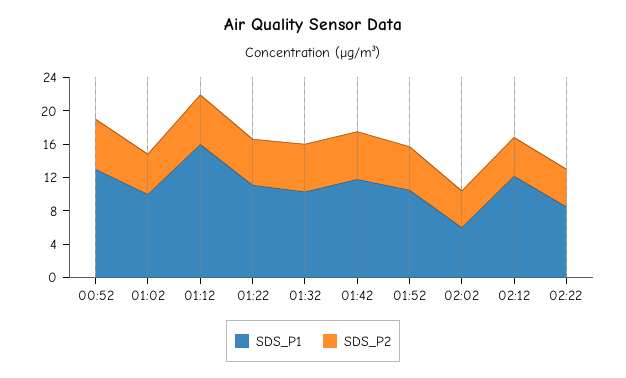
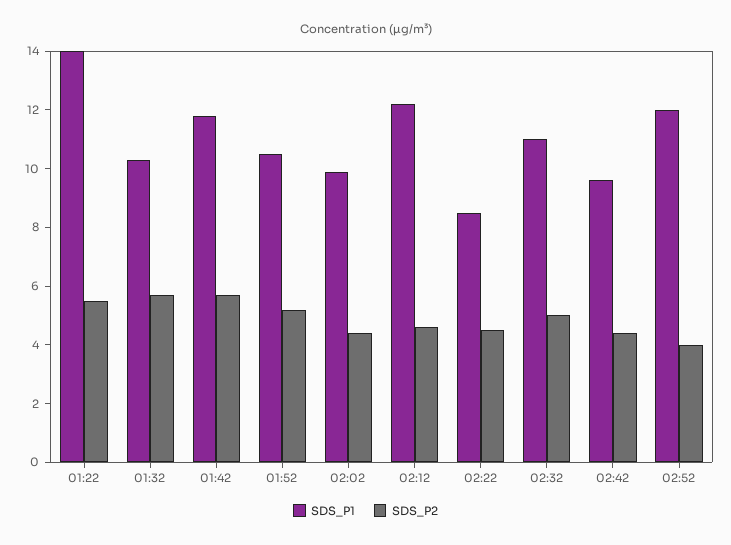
SDS_P1, 00:52: 13 -> none
SDS_P2, 00:52: 6 -> none
SDS_P1, 01:02: 10 -> none
SDS_P2, 01:02: 5 -> none
SDS_P1, 01:12: 16 -> none
SDS_P2, 01:12: 6 -> none
SDS_P1, 01:22: 11 -> 14
SDS_P1, 02:02: 6 -> 10
SDS_P1, 02:32: none -> 11
SDS_P2, 02:32: none -> 5
SDS_P1, 02:42: none -> 9.5
SDS_P2, 02:42: none -> 4.5
SDS_P1, 02:52: none -> 12
SDS_P2, 02:52: none -> 4

